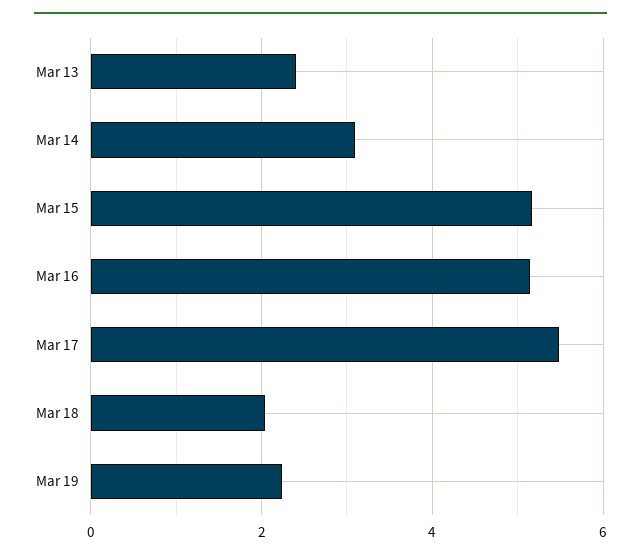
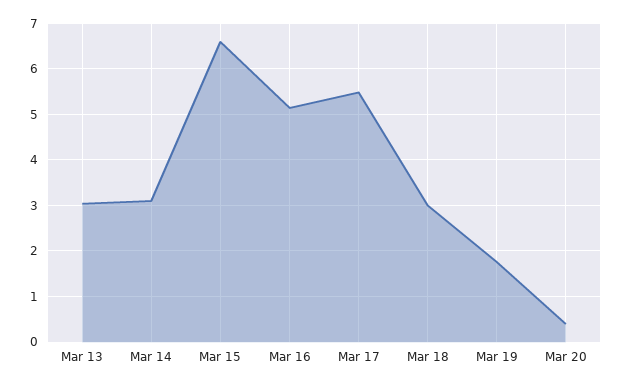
Mar 13: 2.4 -> 3
Mar 15: 5.2 -> 6.6
Mar 18: 2 -> 3
Mar 19: 2.2 -> 1.8
Mar 20: none -> 0.4

